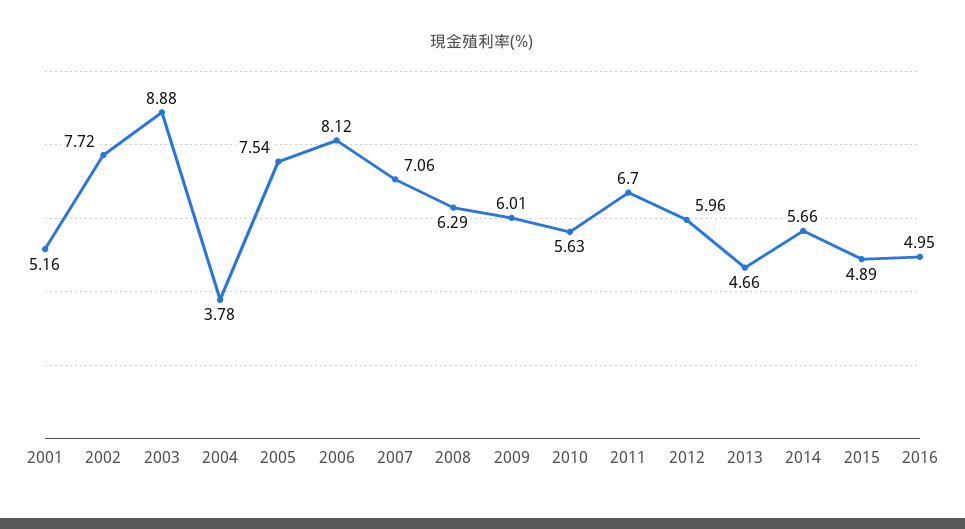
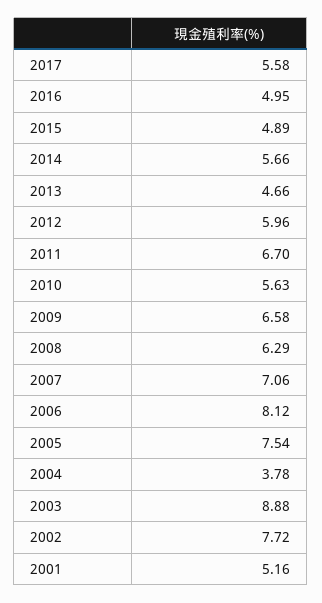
2009: 6.01 -> 6.58
2017: none -> 5.58

